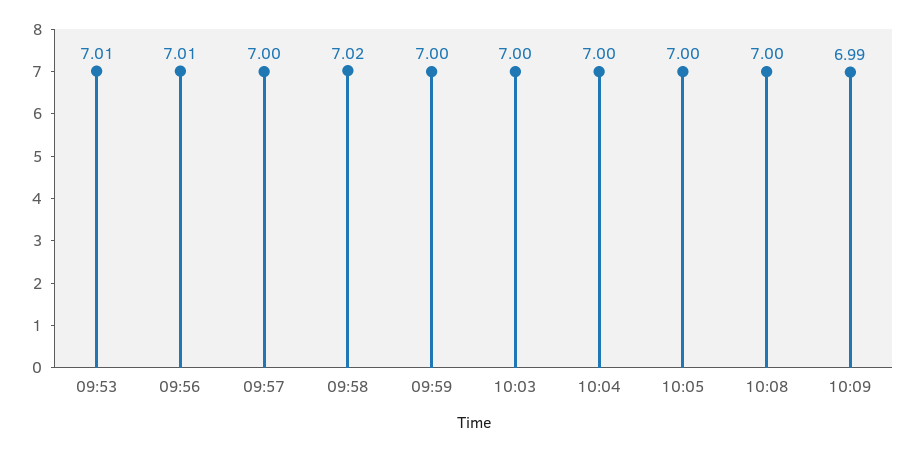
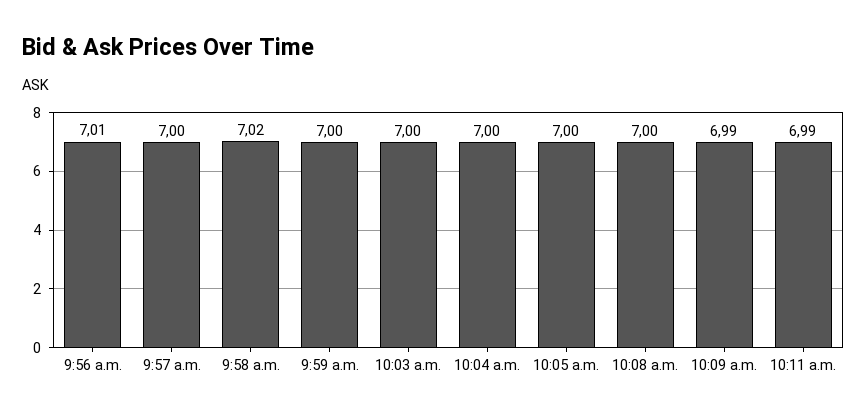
09:53: 7.01 -> none
10:11 a.m.: none -> 6.99

